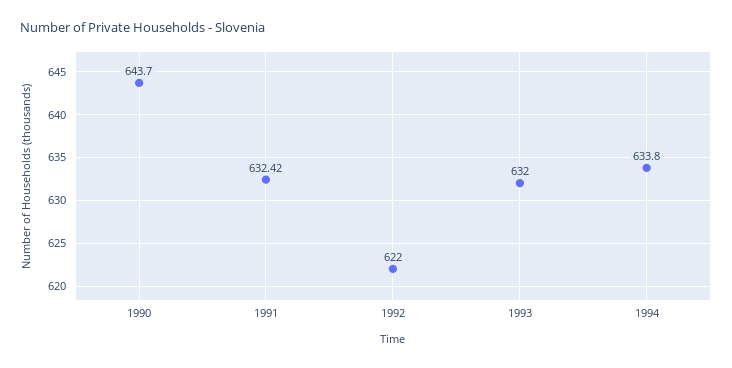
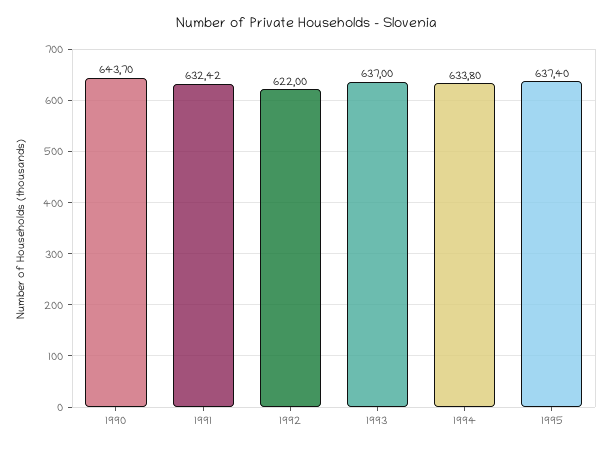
1993: 632 -> 637
1995: none -> 637.4

